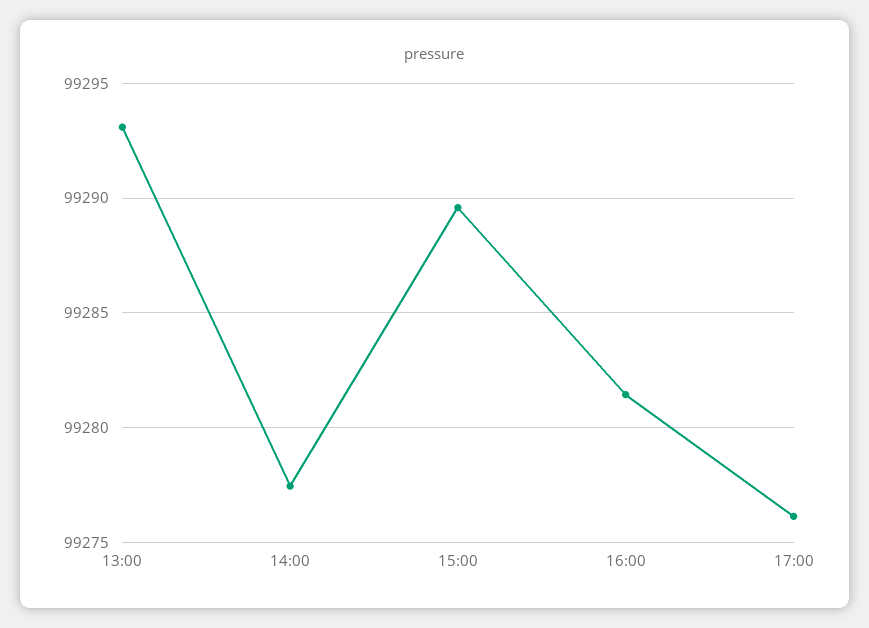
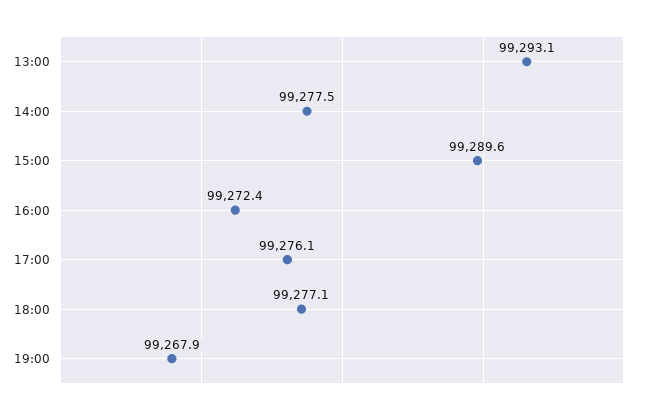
16:00: 99281.5 -> 99272.4
18:00: none -> 99277.1
19:00: none -> 99267.9

